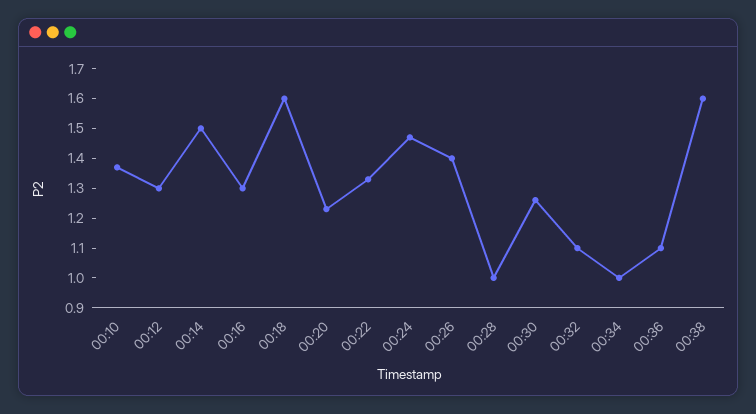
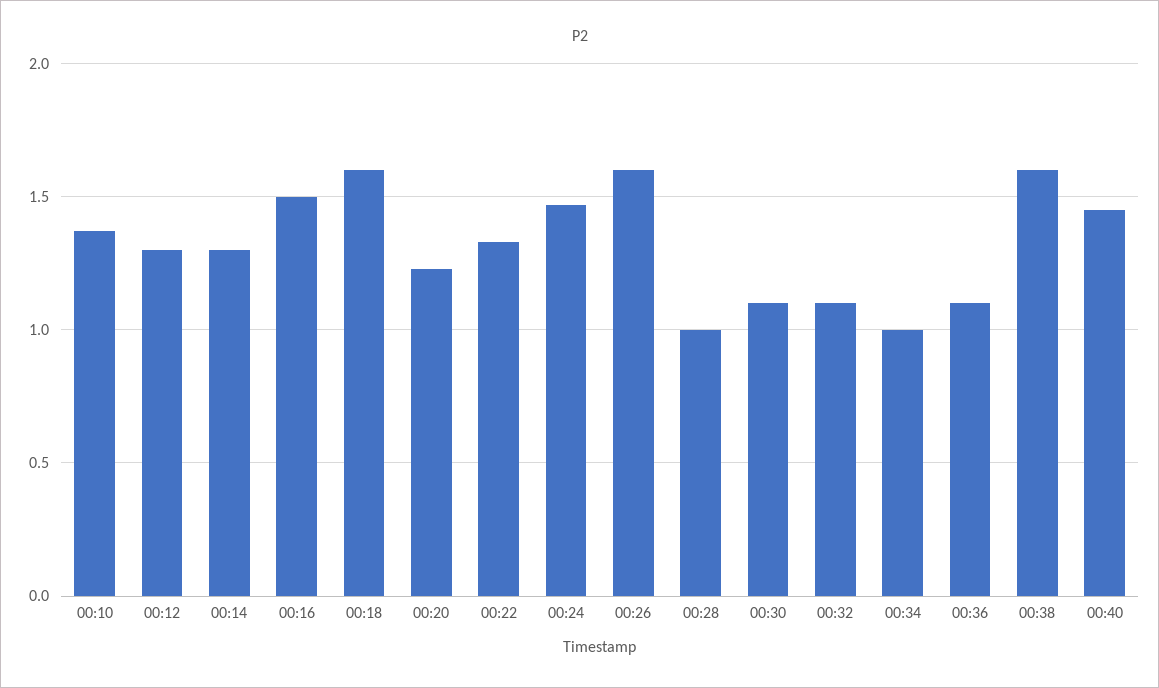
00:14: 1.5 -> 1.3
00:16: 1.3 -> 1.5
00:26: 1.4 -> 1.6
00:30: 1.25 -> 1.1
00:40: none -> 1.45

